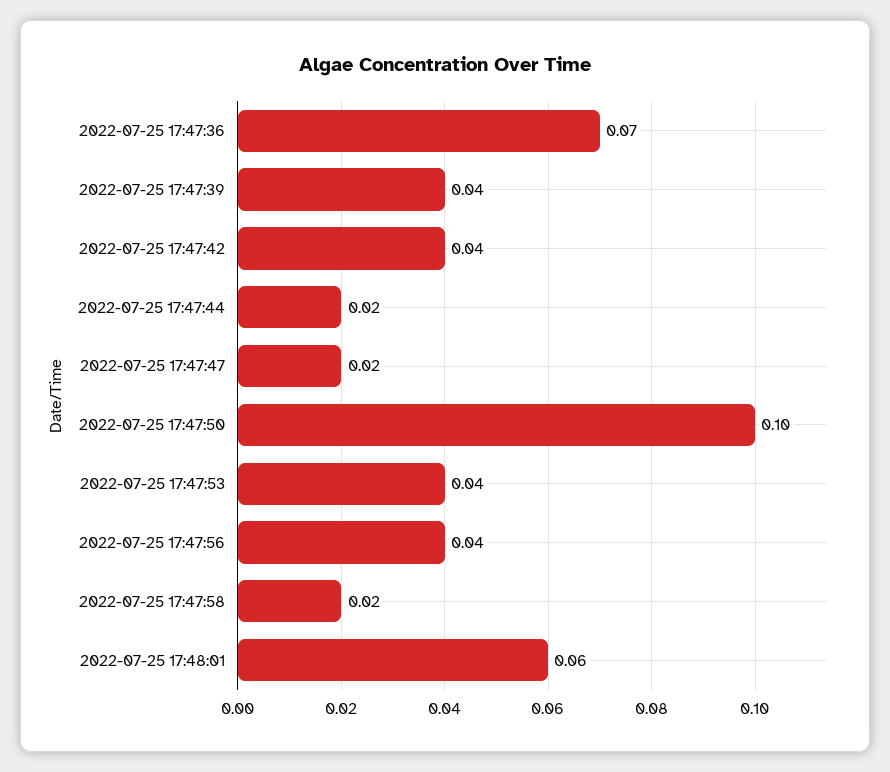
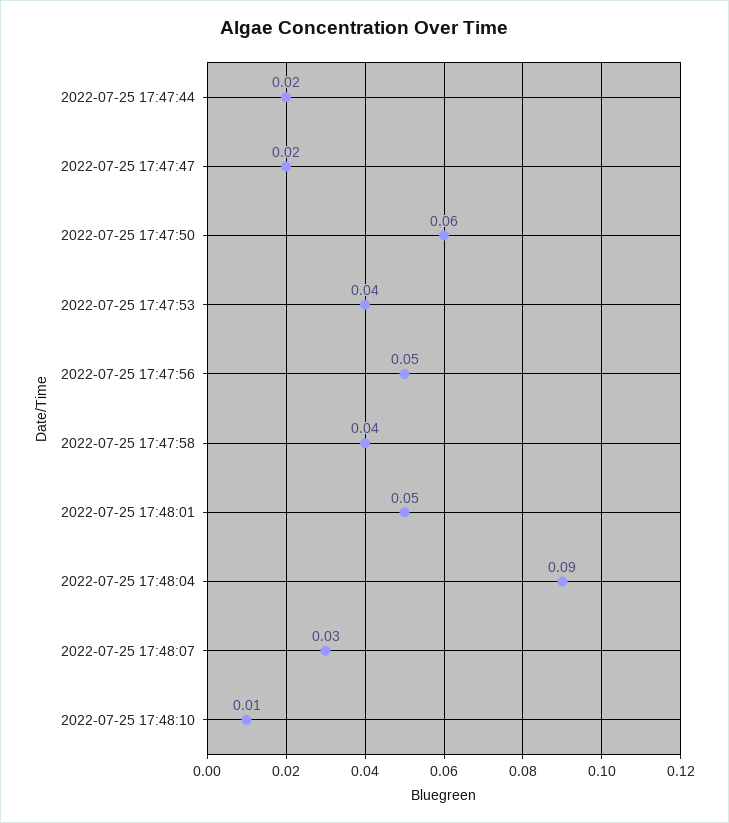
2022-07-25 17:47:36: 0.07 -> none
2022-07-25 17:47:39: 0.04 -> none
2022-07-25 17:47:42: 0.04 -> none
2022-07-25 17:47:50: 0.1 -> 0.06
2022-07-25 17:47:56: 0.04 -> 0.05
2022-07-25 17:47:58: 0.02 -> 0.04
2022-07-25 17:48:01: 0.06 -> 0.05
2022-07-25 17:48:04: none -> 0.09
2022-07-25 17:48:07: none -> 0.03
2022-07-25 17:48:10: none -> 0.01

